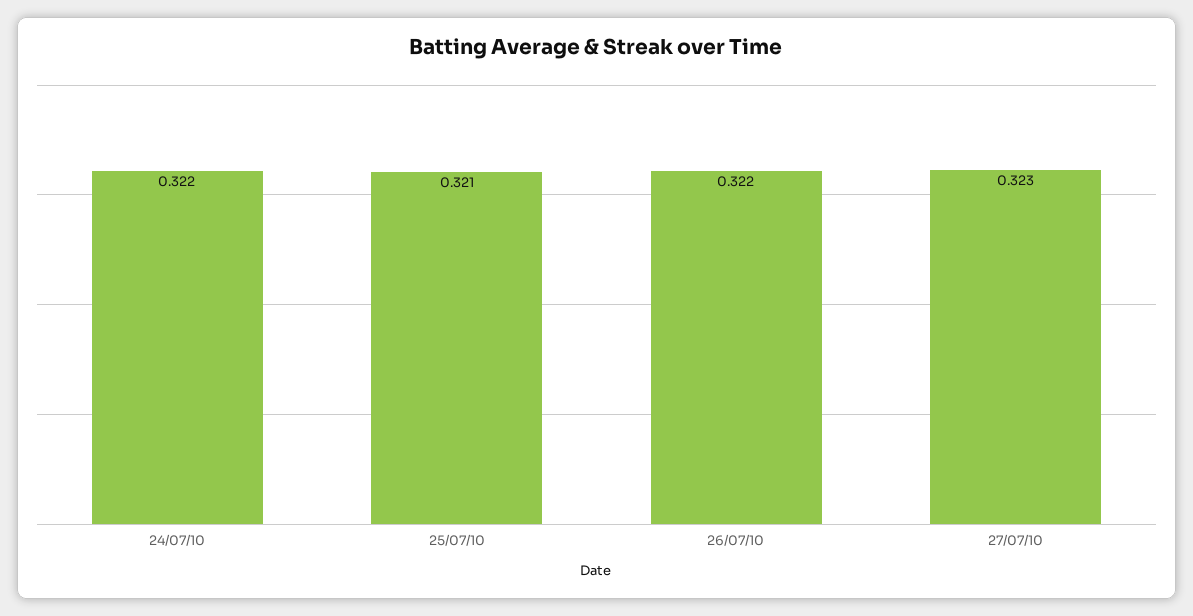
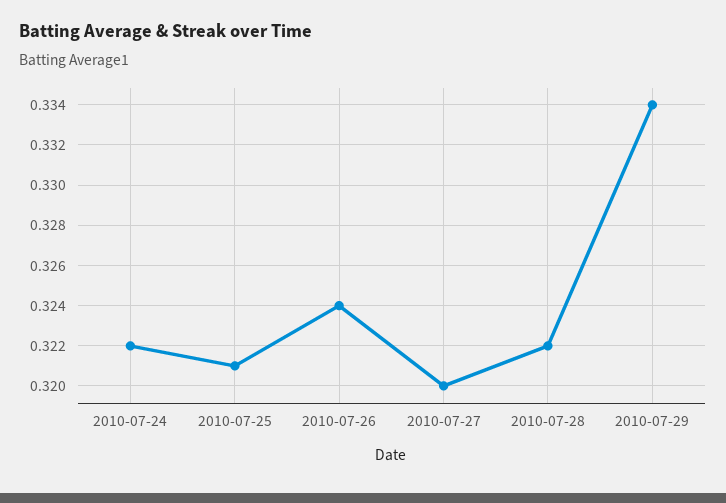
26/07/10: 0.322 -> 0.324
27/07/10: 0.323 -> 0.32
2010-07-28: none -> 0.322
2010-07-29: none -> 0.334

